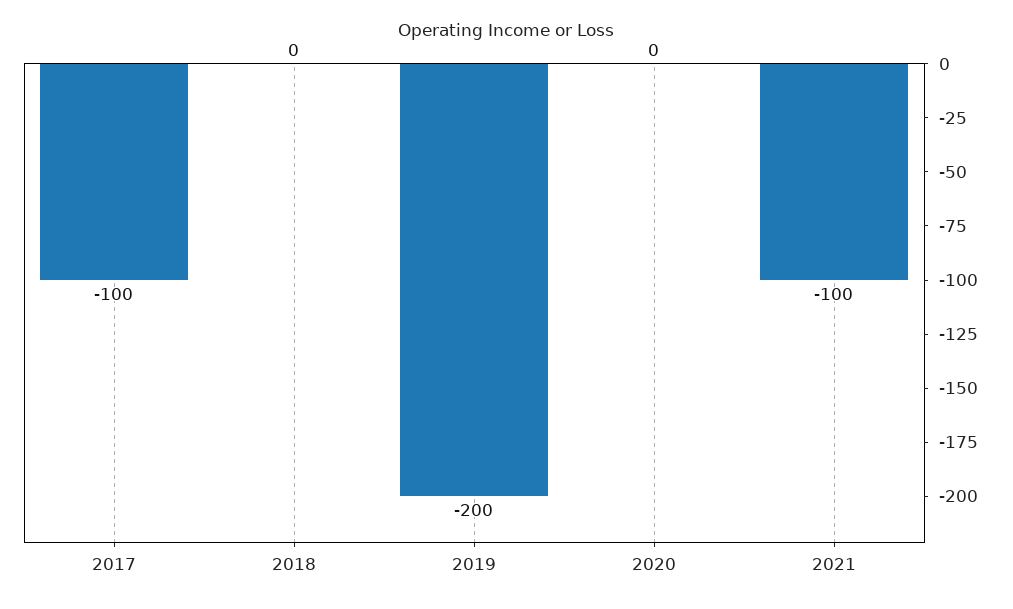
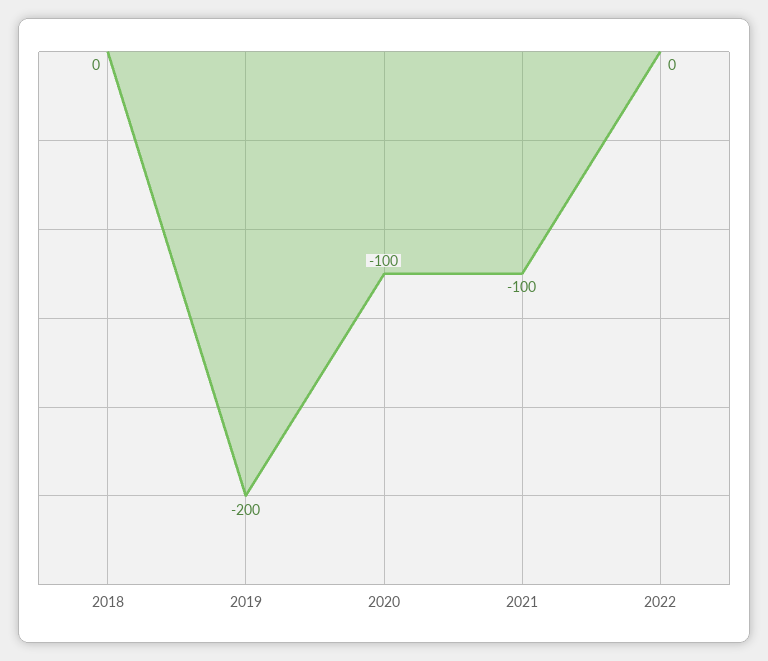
2017: -100 -> none
2020: 0 -> -100
2022: none -> 0

